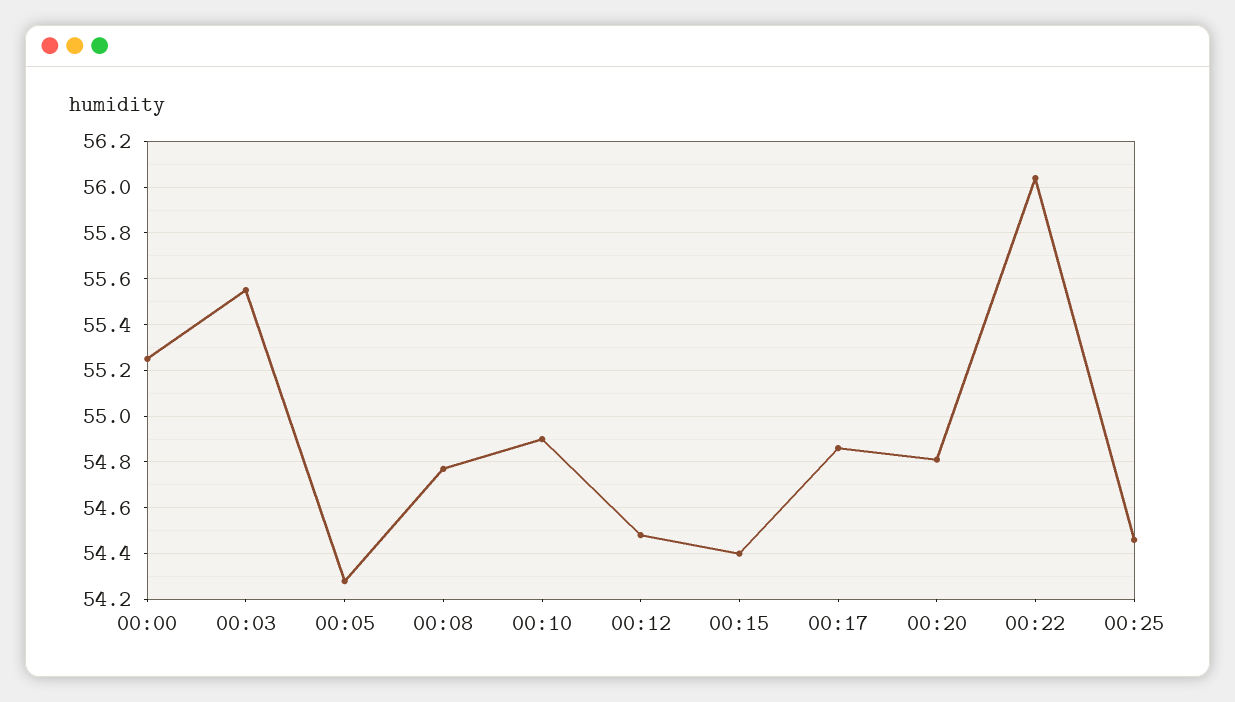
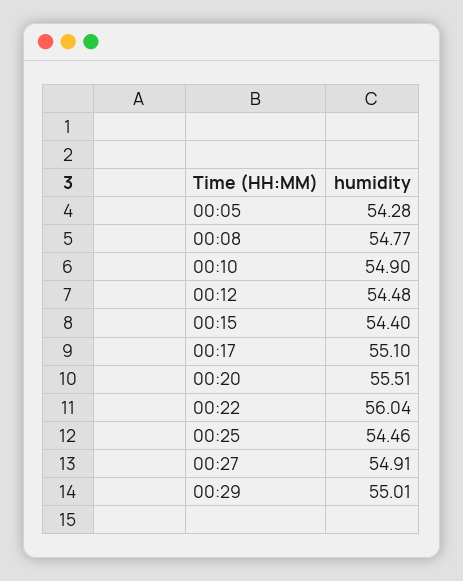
00:00: 55.25 -> none
00:03: 55.55 -> none
00:17: 54.85 -> 55.1
00:20: 54.8 -> 55.51
00:27: none -> 54.91
00:29: none -> 55.01

